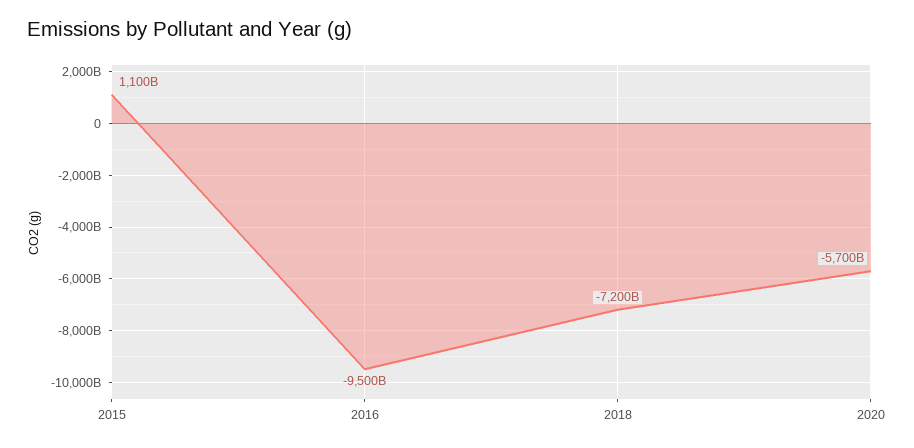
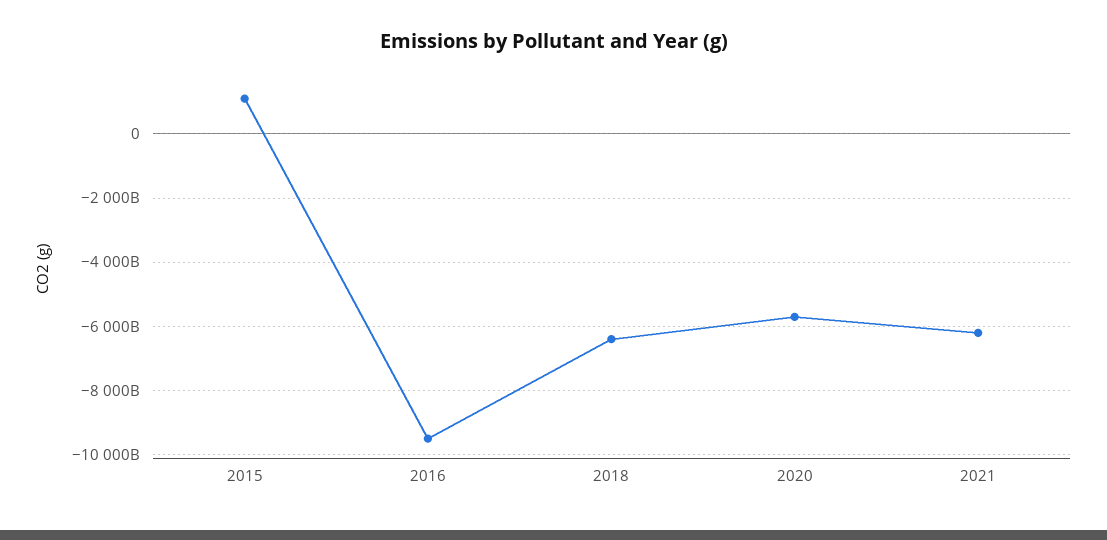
2018: -7200000000000 -> -6400000000000
2021: none -> -6200000000000

